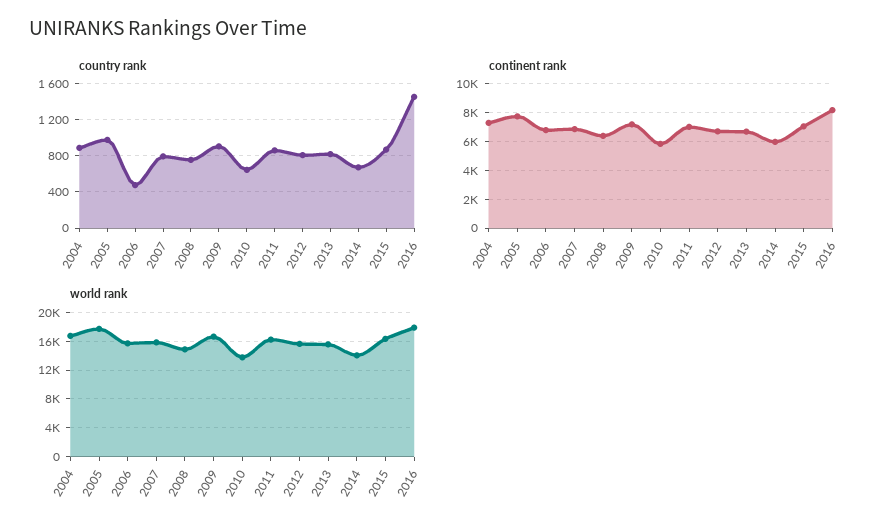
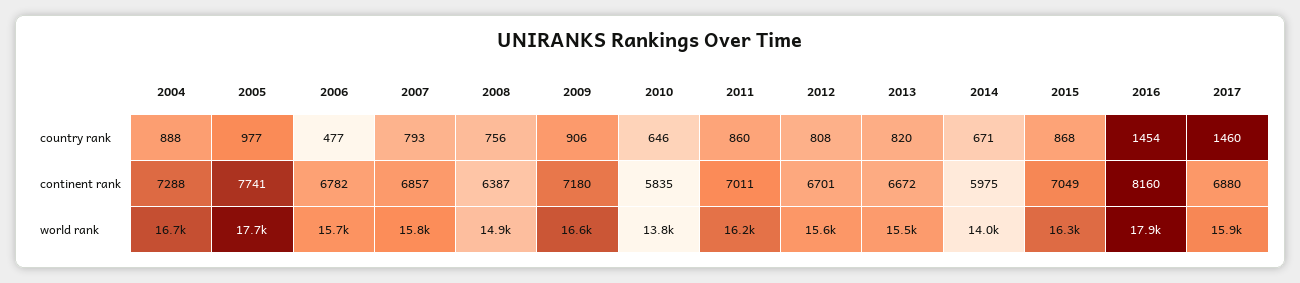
country rank, 2017: none -> 1460
continent rank, 2017: none -> 6880
world rank, 2017: none -> 15900

